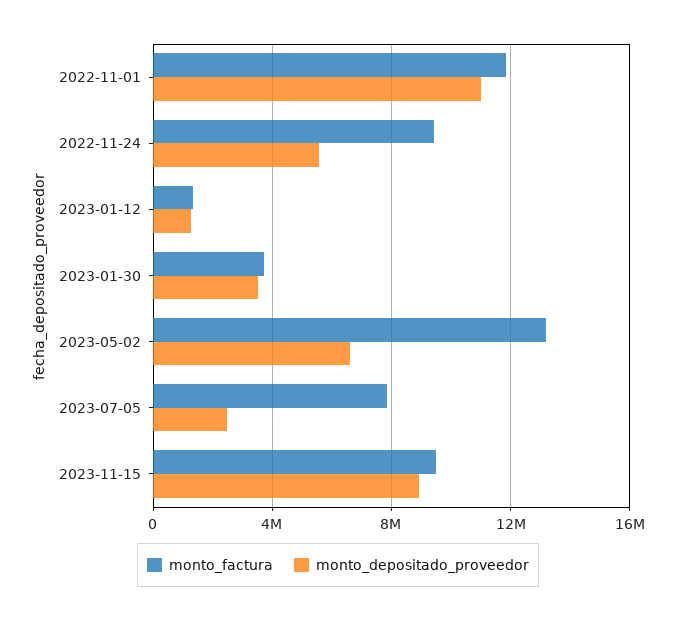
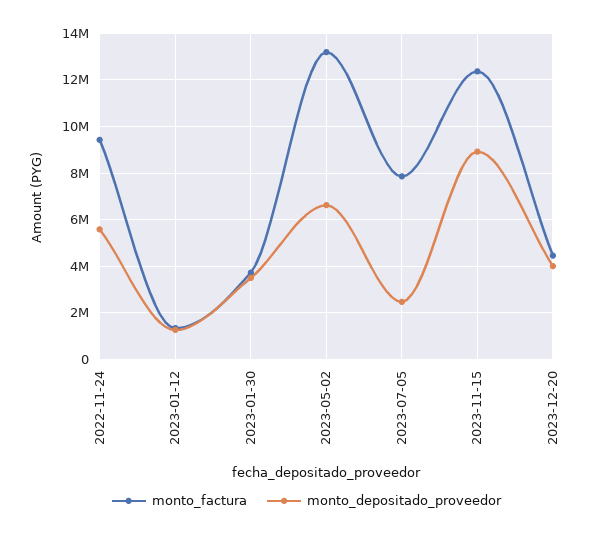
monto_factura, 2022-11-01: 12000000 -> none
monto_depositado_proveedor, 2022-11-01: 11000000 -> none
monto_factura, 2023-11-15: 9500000 -> 12500000
monto_factura, 2023-12-20: none -> 4500000
monto_depositado_proveedor, 2023-12-20: none -> 4000000

